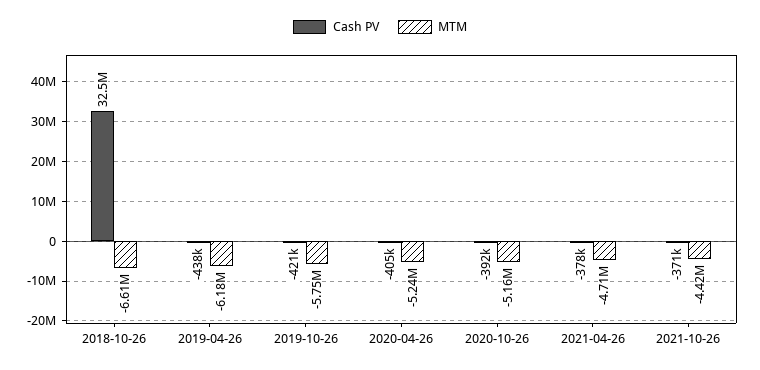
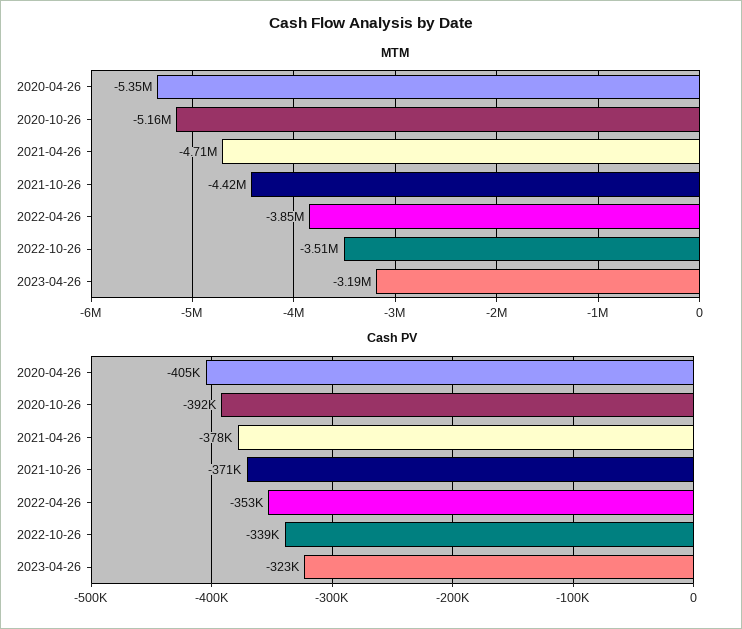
Cash PV, 2018-10-26: 32500000 -> none
MTM, 2018-10-26: -6610000 -> none
Cash PV, 2019-04-26: -438000 -> none
MTM, 2019-04-26: -6180000 -> none
Cash PV, 2019-10-26: -421000 -> none
MTM, 2019-10-26: -5750000 -> none
MTM, 2020-04-26: -5240000 -> -5350000
MTM, 2022-04-26: none -> -3850000
MTM, 2022-10-26: none -> -3510000
MTM, 2023-04-26: none -> -3190000
Cash PV, 2022-04-26: none -> -353000
Cash PV, 2022-10-26: none -> -339000
Cash PV, 2023-04-26: none -> -323000

